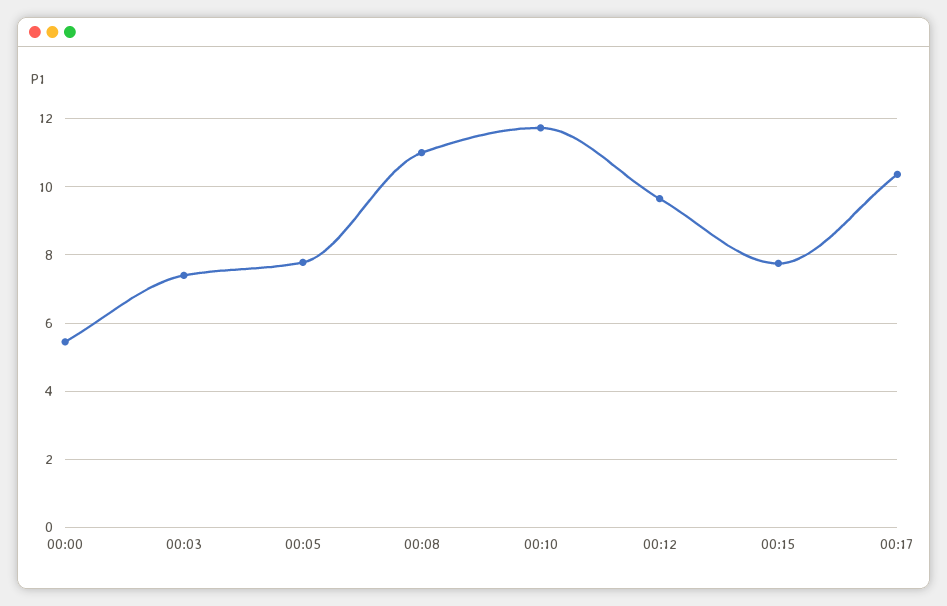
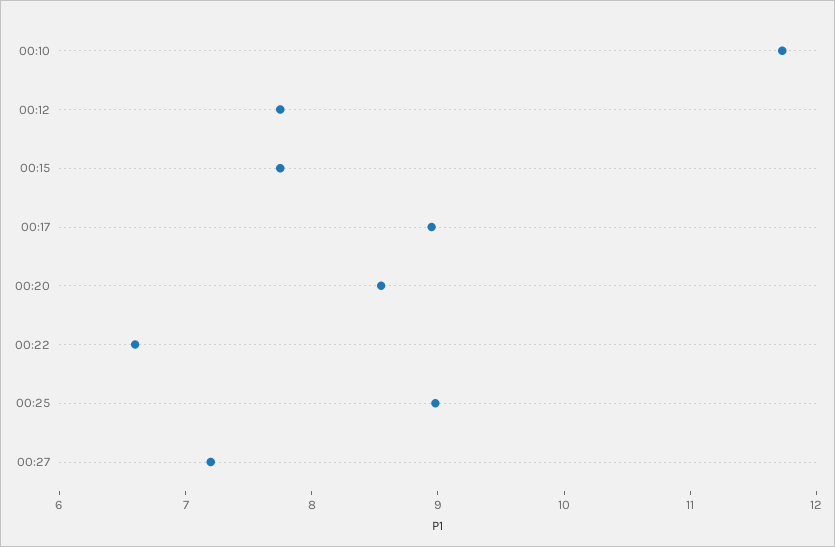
00:00: 5.4 -> none
00:03: 7.4 -> none
00:05: 7.8 -> none
00:08: 11 -> none
00:12: 9.6 -> 7.8
00:17: 10.4 -> 9
00:20: none -> 8.6
00:22: none -> 6.6
00:25: none -> 9
00:27: none -> 7.2

